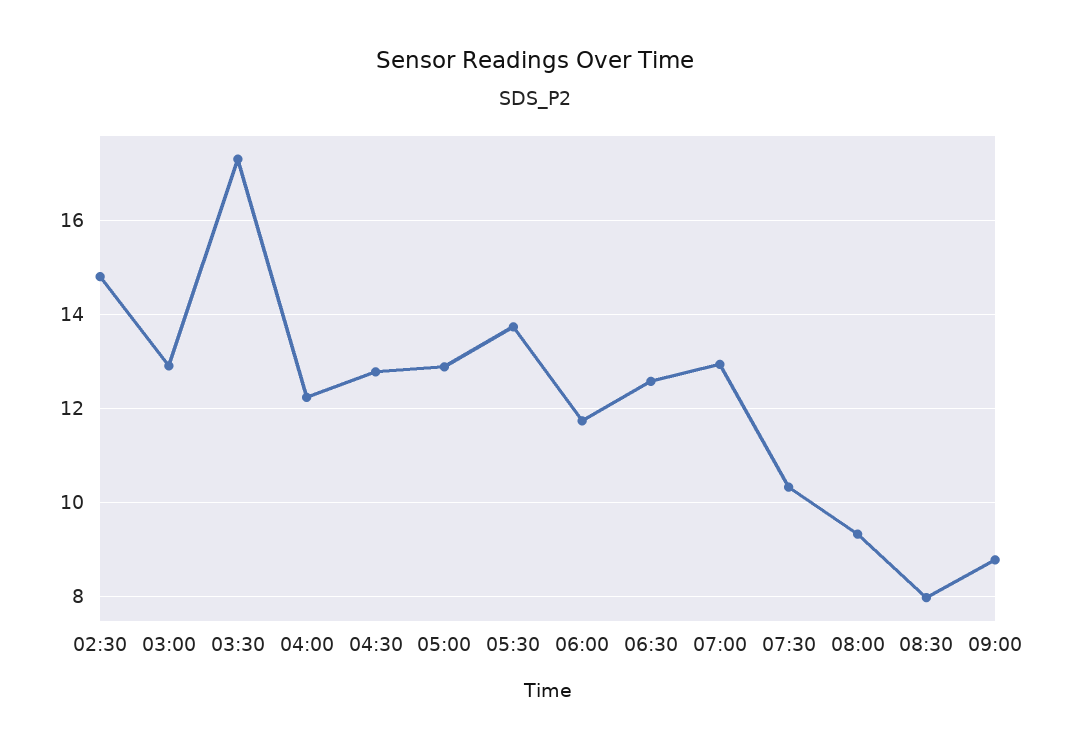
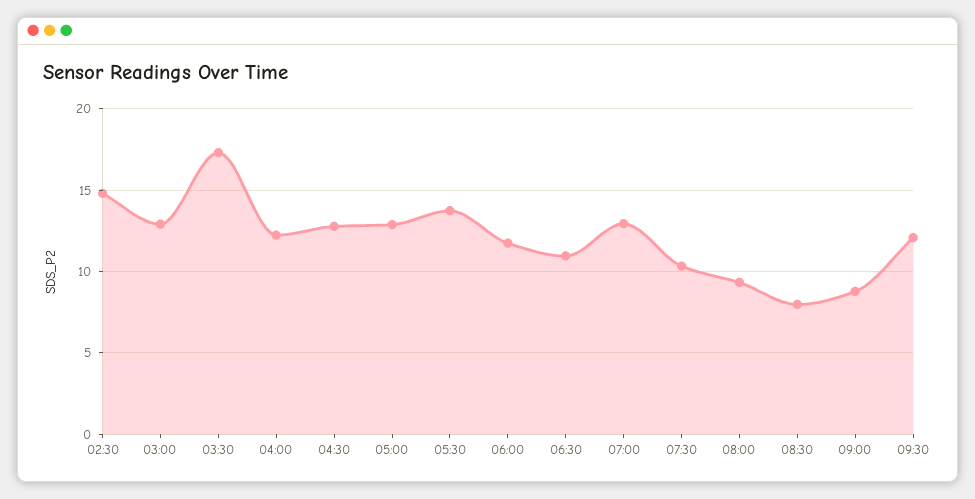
06:30: 12.6 -> 11
09:30: none -> 12

